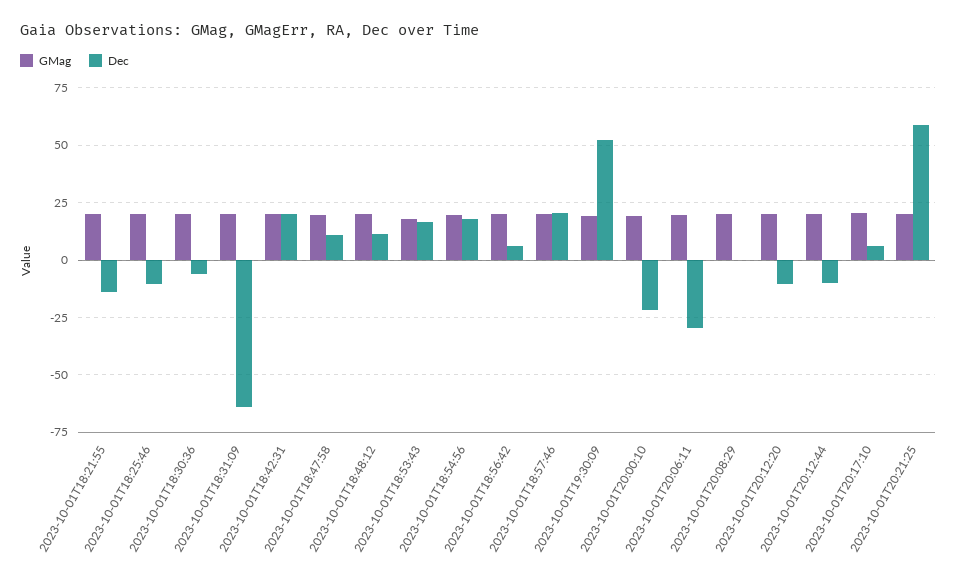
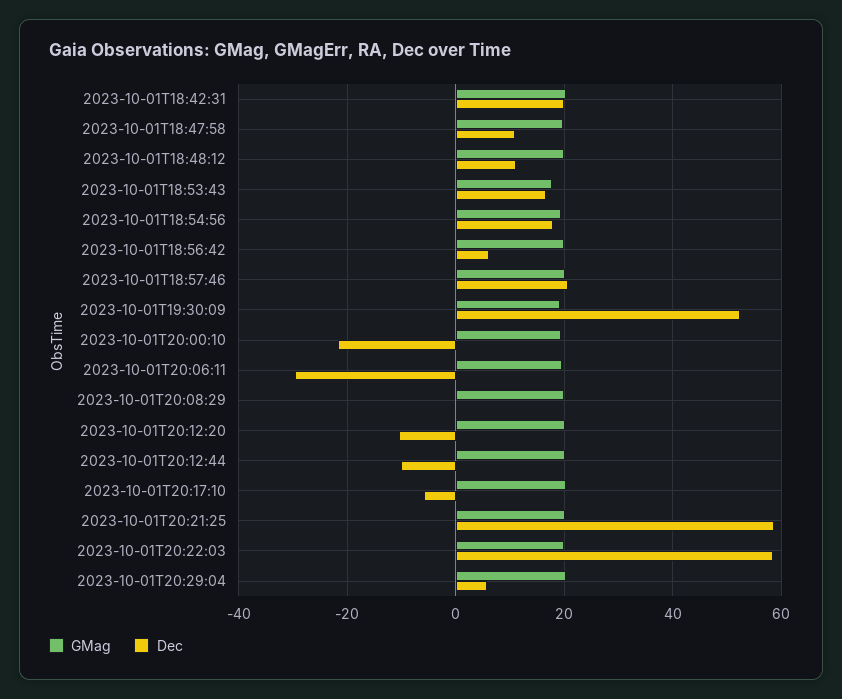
GMag, 2023-10-01T18:21:55: 20 -> none
Dec, 2023-10-01T18:21:55: -15 -> none
GMag, 2023-10-01T18:25:46: 20 -> none
Dec, 2023-10-01T18:25:46: -10 -> none
GMag, 2023-10-01T18:30:36: 20 -> none
Dec, 2023-10-01T18:30:36: -5 -> none
GMag, 2023-10-01T18:31:09: 20 -> none
Dec, 2023-10-01T18:31:09: -65 -> none
Dec, 2023-10-01T20:17:10: 5 -> -6
GMag, 2023-10-01T20:22:03: none -> 20
Dec, 2023-10-01T20:22:03: none -> 58
GMag, 2023-10-01T20:29:04: none -> 20
Dec, 2023-10-01T20:29:04: none -> 6

